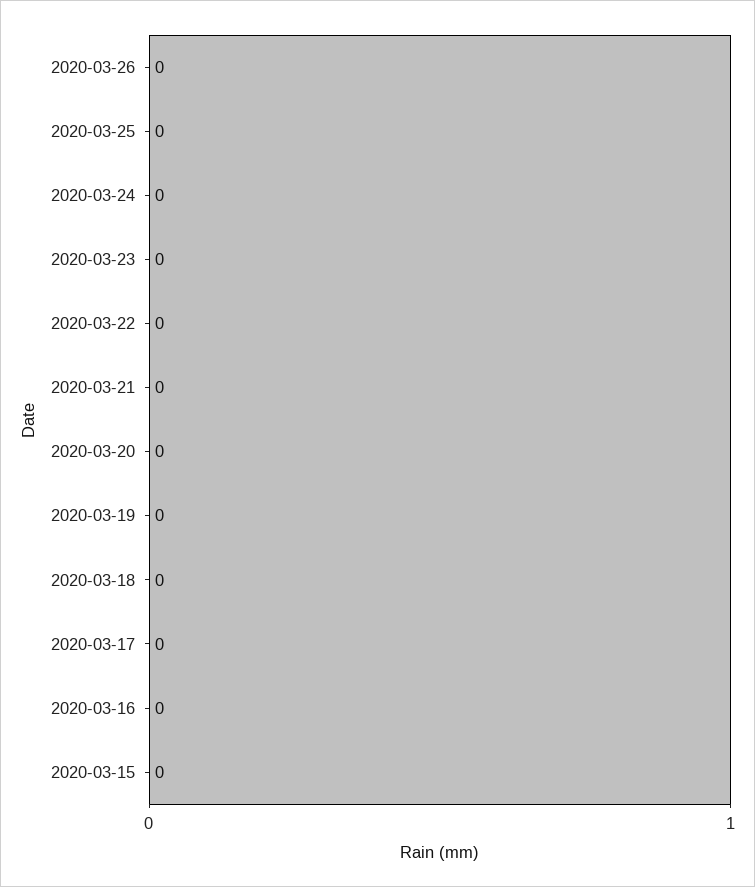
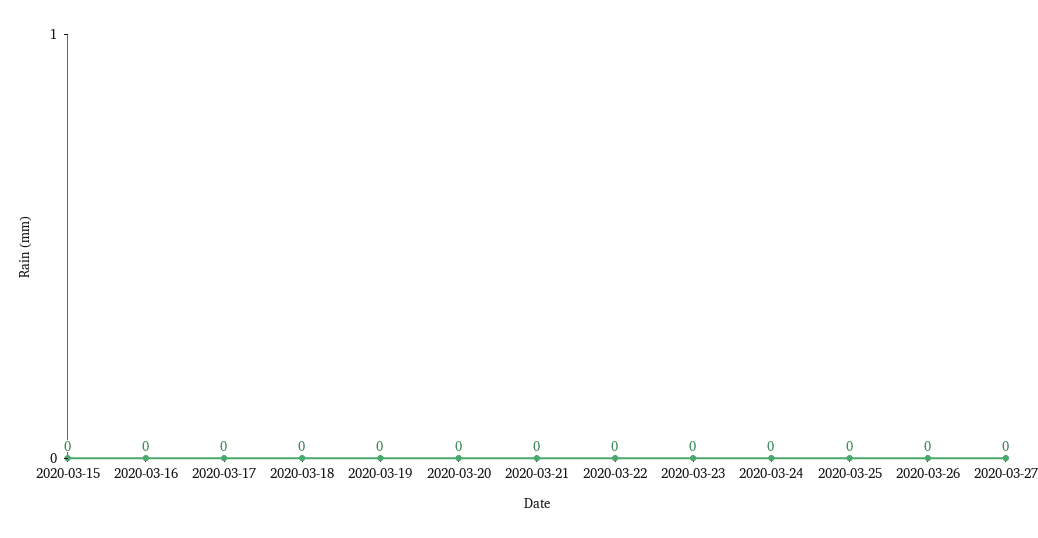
2020-03-27: none -> 0

